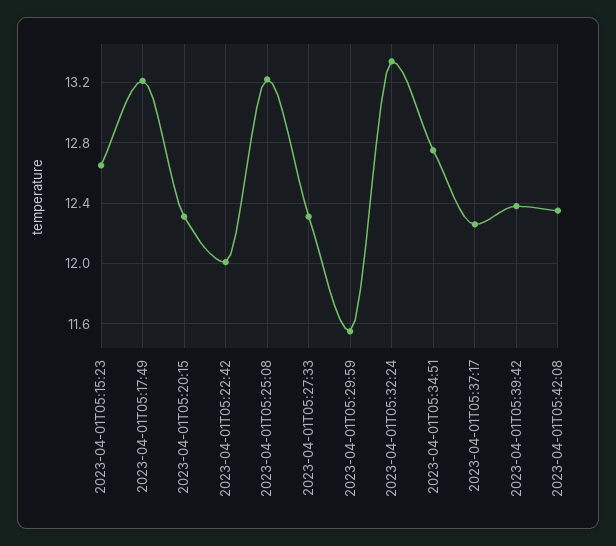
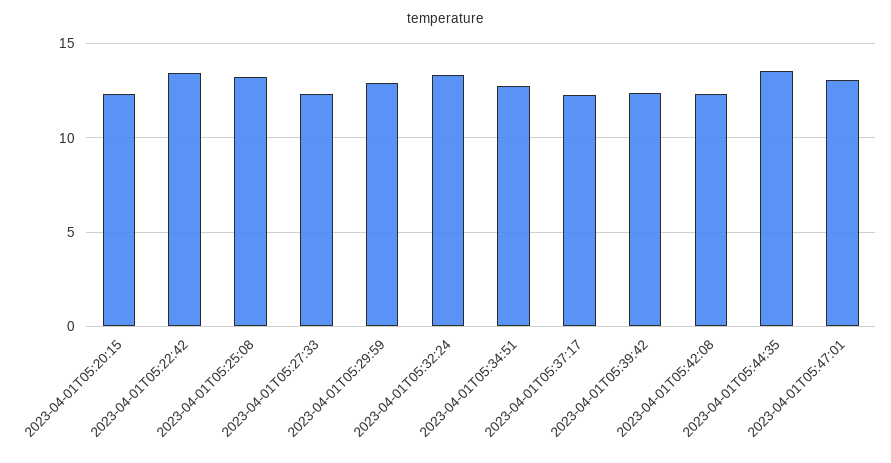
2023-04-01T05:15:23: 12.65 -> none
2023-04-01T05:17:49: 13.2 -> none
2023-04-01T05:22:42: 12 -> 13.5
2023-04-01T05:29:59: 11.55 -> 13
2023-04-01T05:44:35: none -> 13.5
2023-04-01T05:47:01: none -> 13

